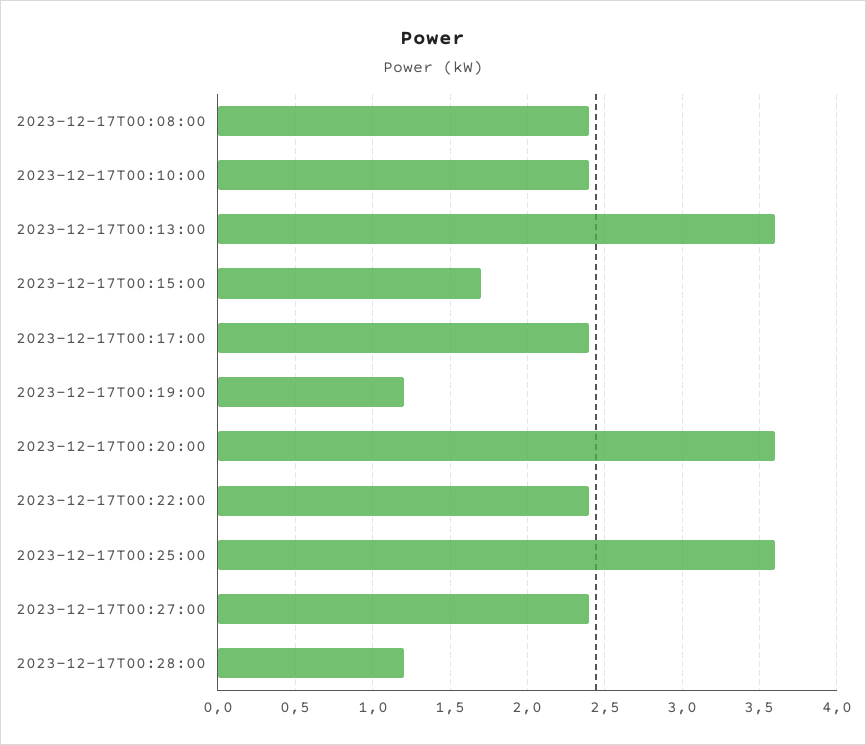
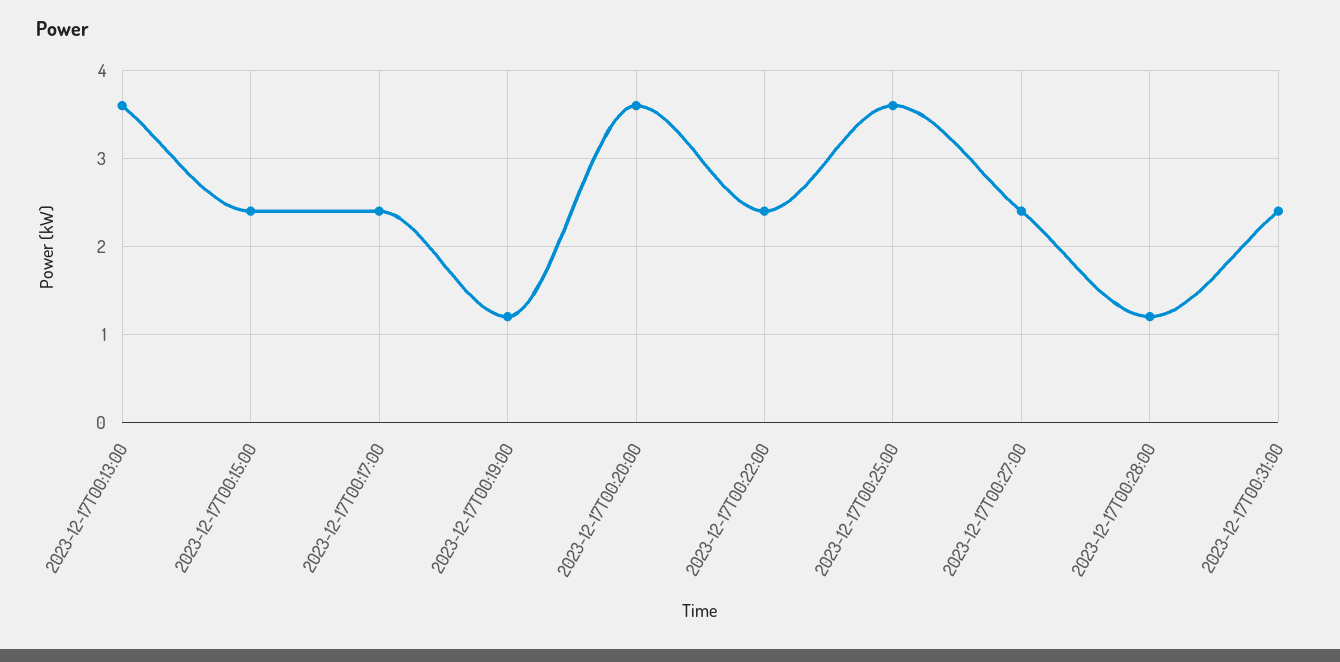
2023-12-17T00:08:00: 2.4 -> none
2023-12-17T00:10:00: 2.4 -> none
2023-12-17T00:15:00: 1.7 -> 2.4
2023-12-17T00:31:00: none -> 2.4

